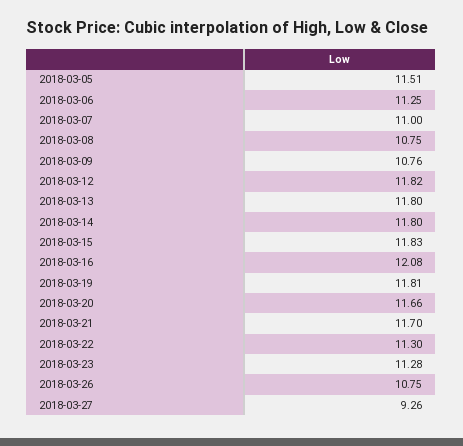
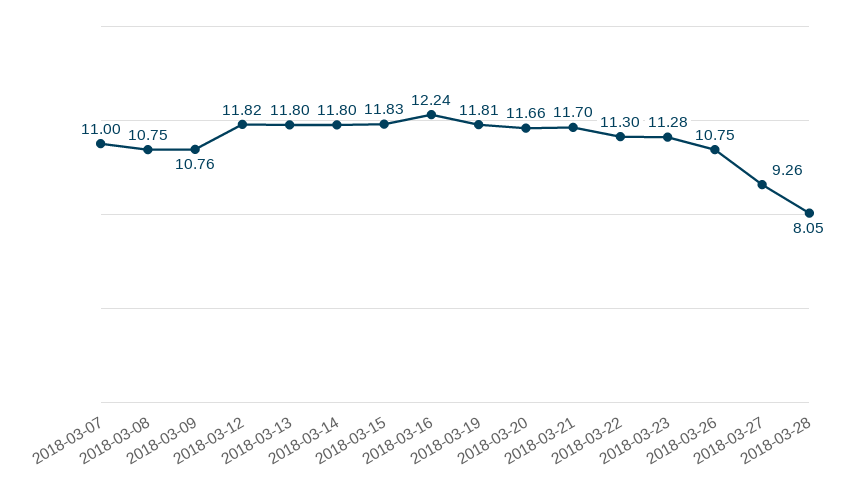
2018-03-05: 11.51 -> none
2018-03-06: 11.25 -> none
2018-03-16: 12.08 -> 12.24
2018-03-28: none -> 8.05

